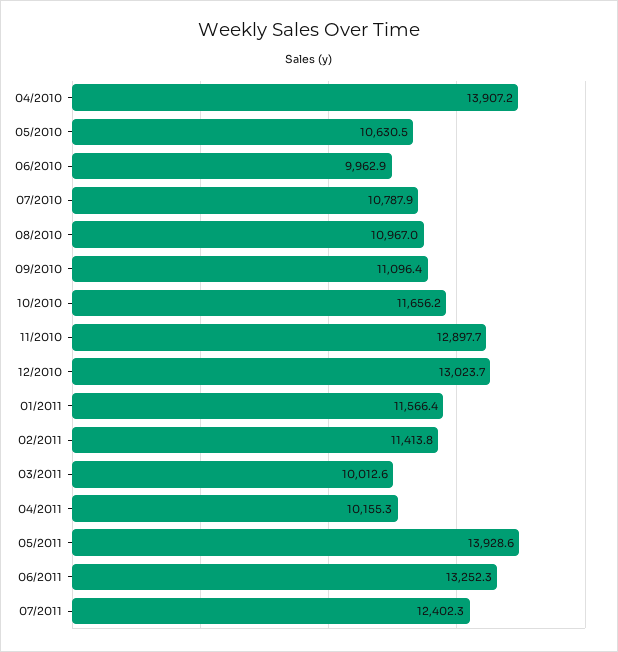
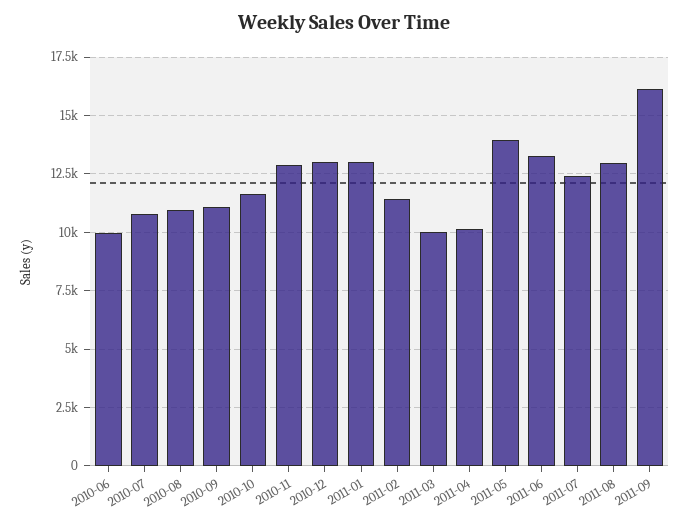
04/2010: 13907.2 -> none
05/2010: 10630.5 -> none
01/2011: 11566.4 -> 13000
2011-08: none -> 13000
2011-09: none -> 16000

